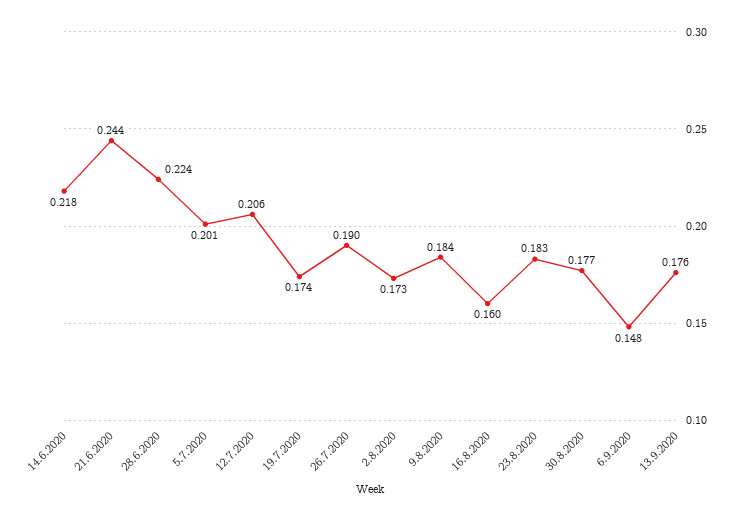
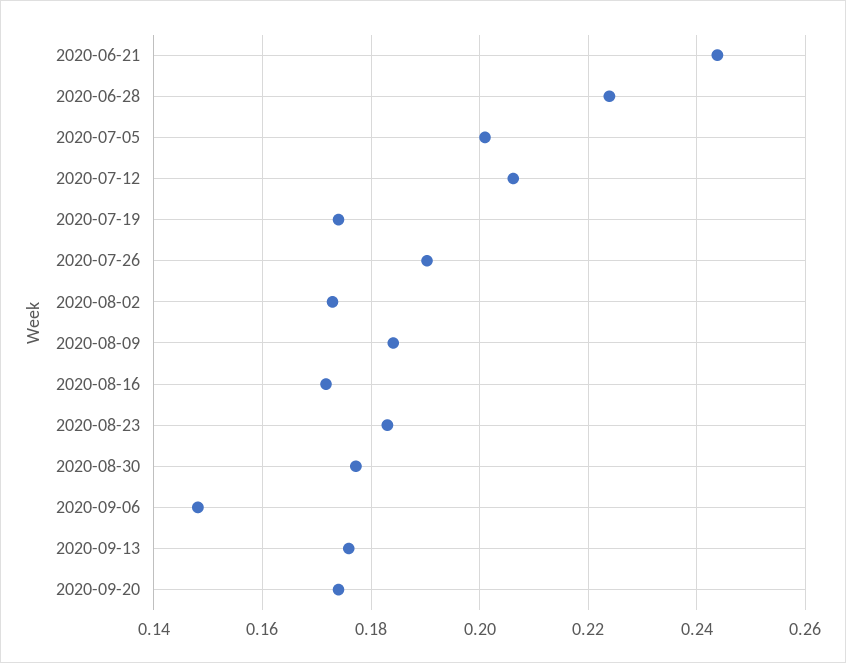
14.6.2020: 0.218 -> none
16.8.2020: 0.16 -> 0.172
2020-09-20: none -> 0.174

